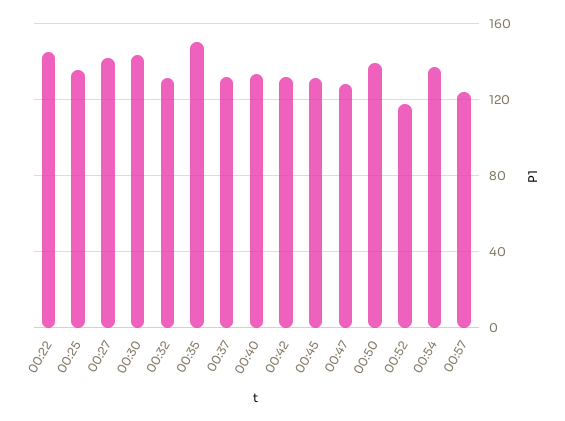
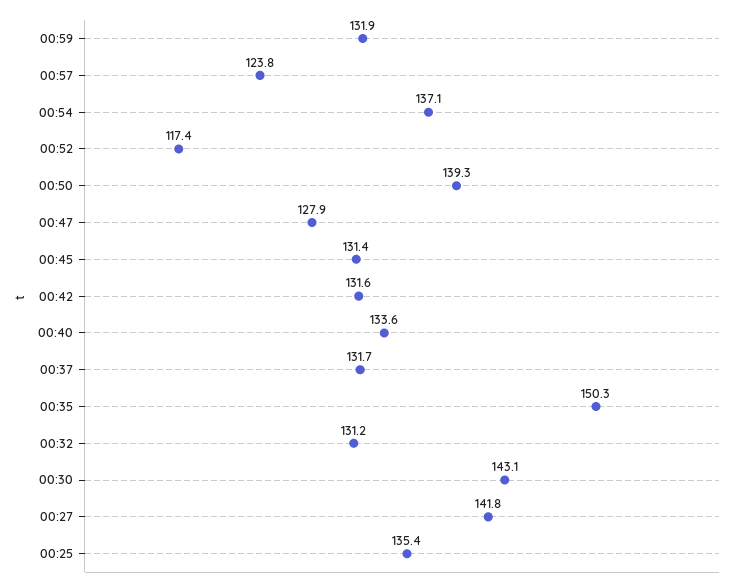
00:22: 145 -> none
00:59: none -> 131.9

